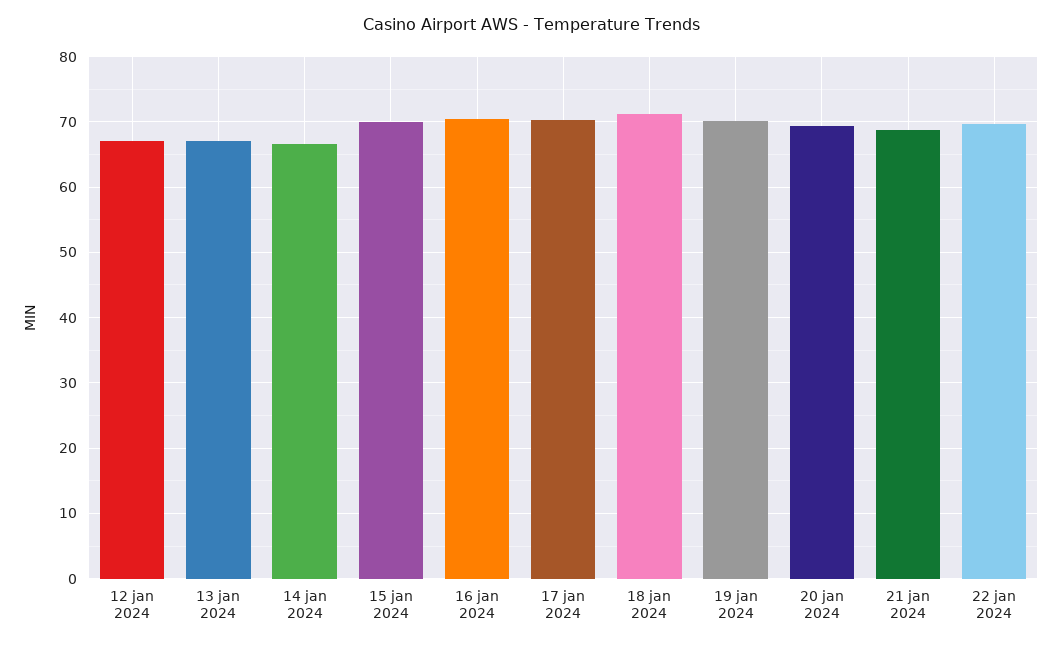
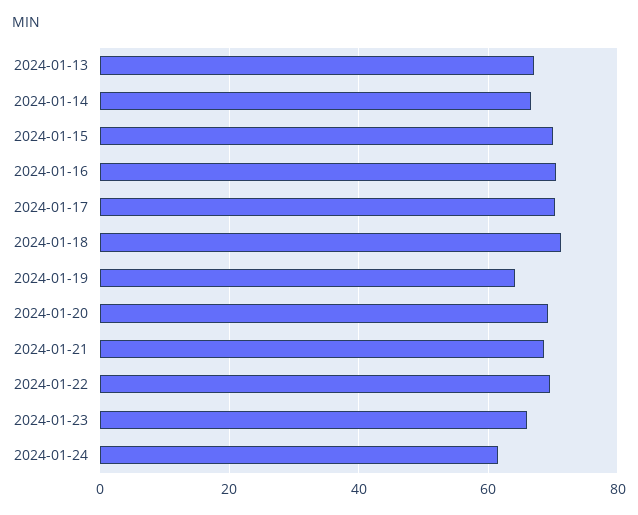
12 jan 2024: 67 -> none
19 jan 2024: 70 -> 64
2024-01-23: none -> 66
2024-01-24: none -> 62

